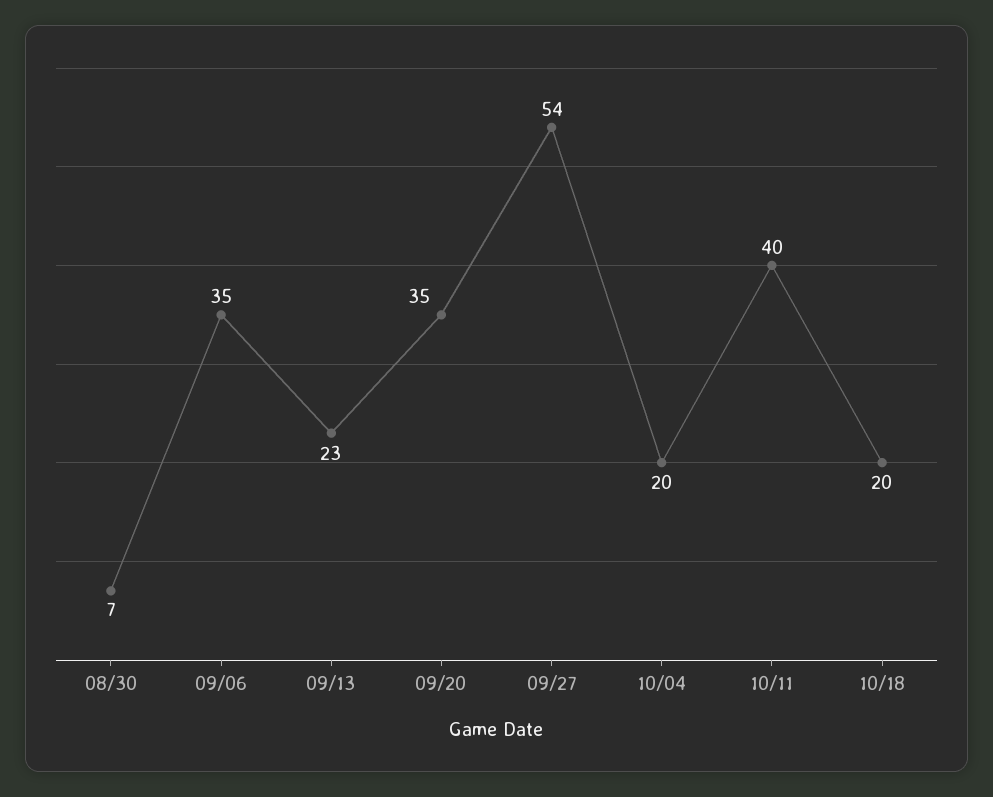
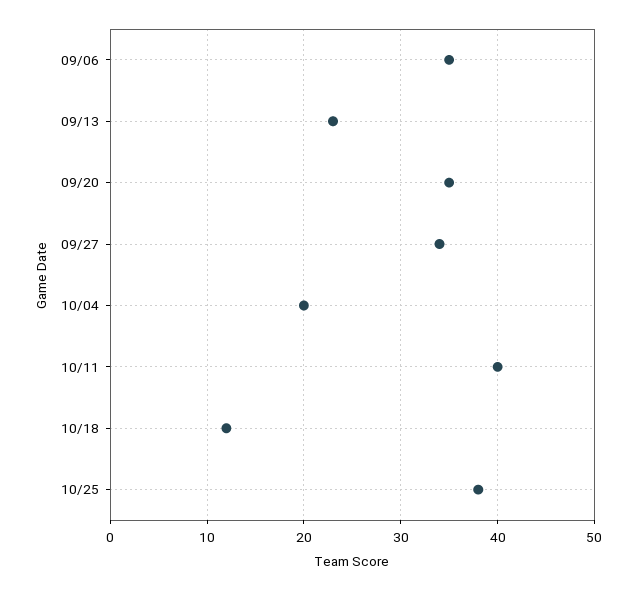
08/30: 7 -> none
09/27: 54 -> 34
10/18: 20 -> 12
10/25: none -> 38

